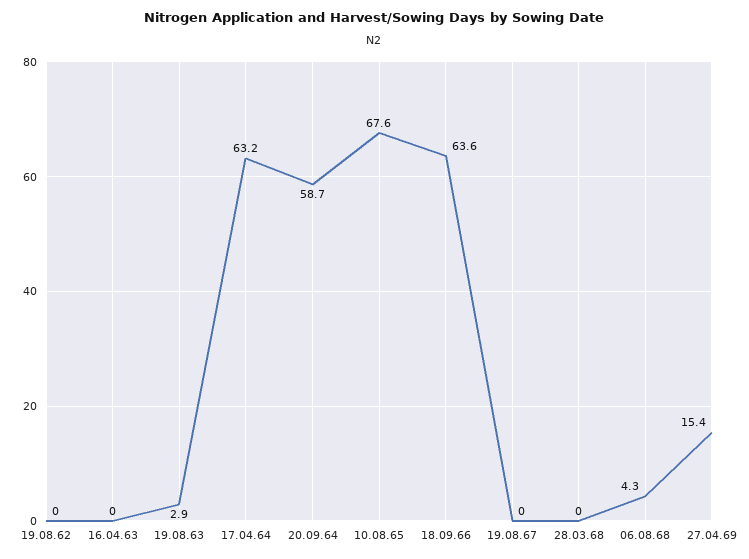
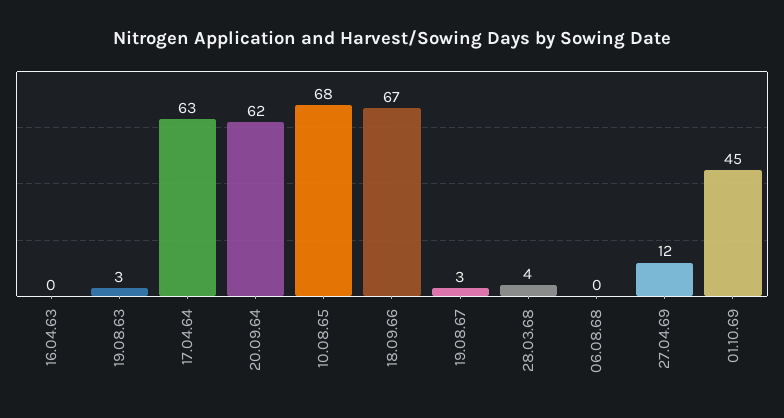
19.08.62: 0 -> none
20.09.64: 58.7 -> 62
18.09.66: 63.6 -> 67
19.08.67: 0 -> 3
28.03.68: 0 -> 4
06.08.68: 4.3 -> 0
27.04.69: 15.4 -> 12
01.10.69: none -> 45

